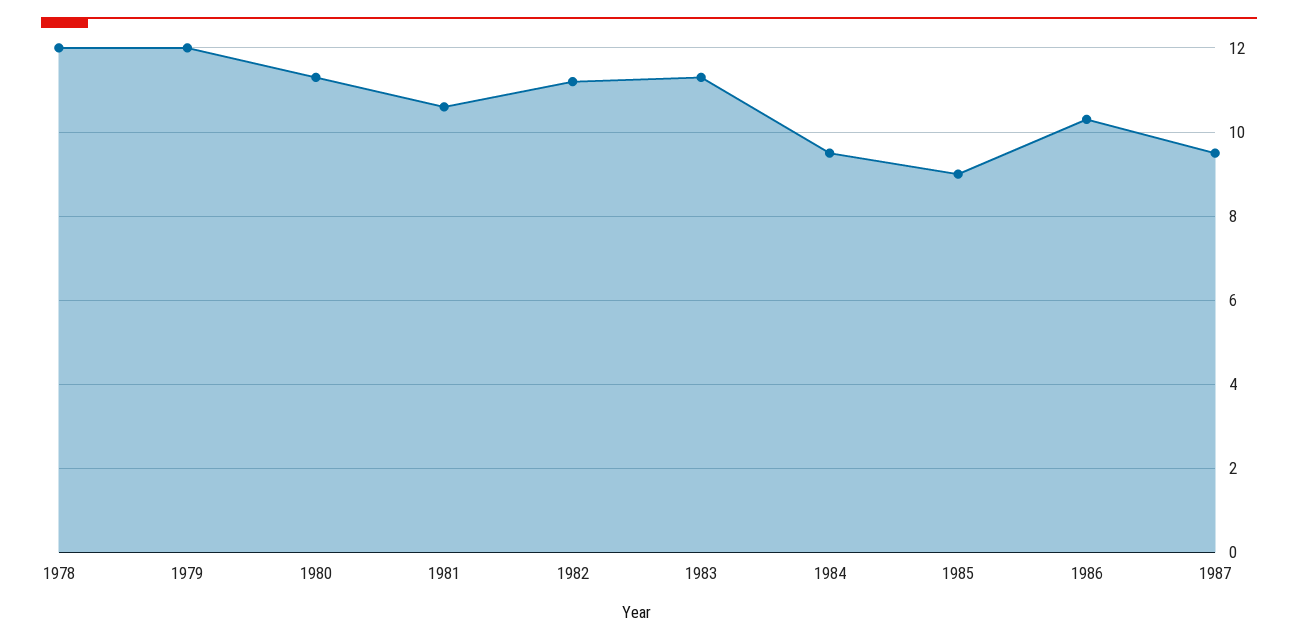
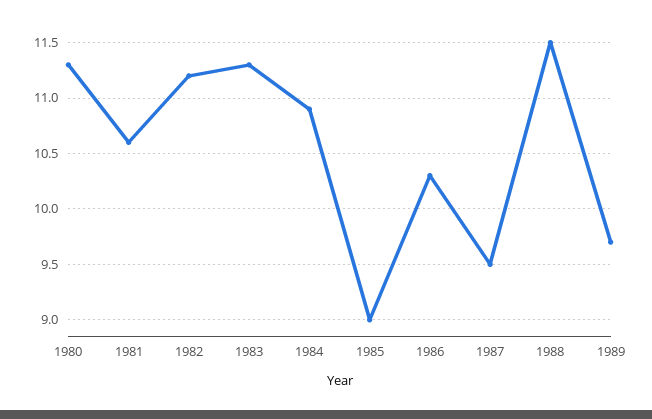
1978: 12 -> none
1979: 12 -> none
1984: 9.5 -> 10.9
1988: none -> 11.5
1989: none -> 9.7

